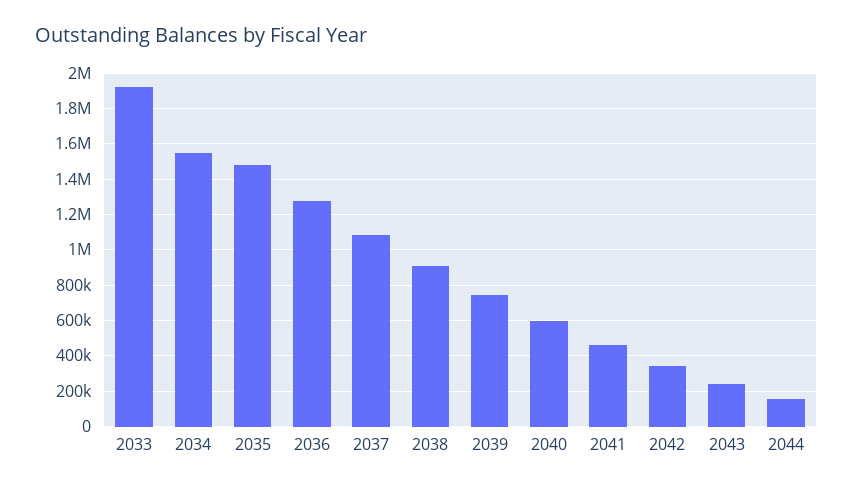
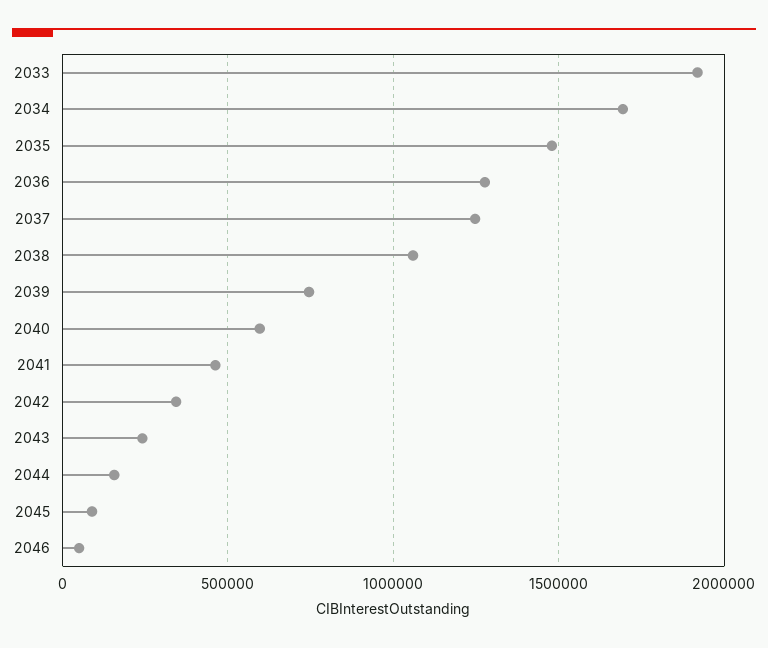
2034: 1550000 -> 1700000
2037: 1100000 -> 1250000
2038: 900000 -> 1050000
2045: none -> 100000
2046: none -> 50000

